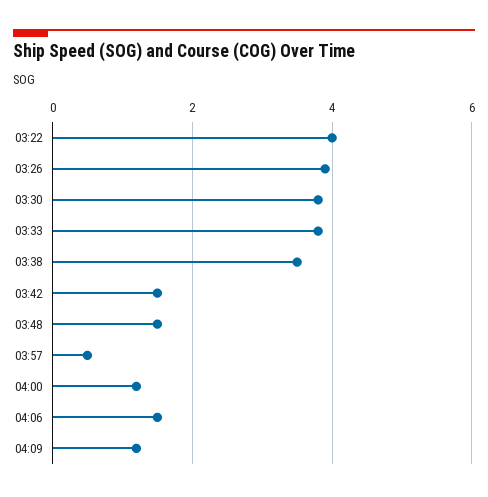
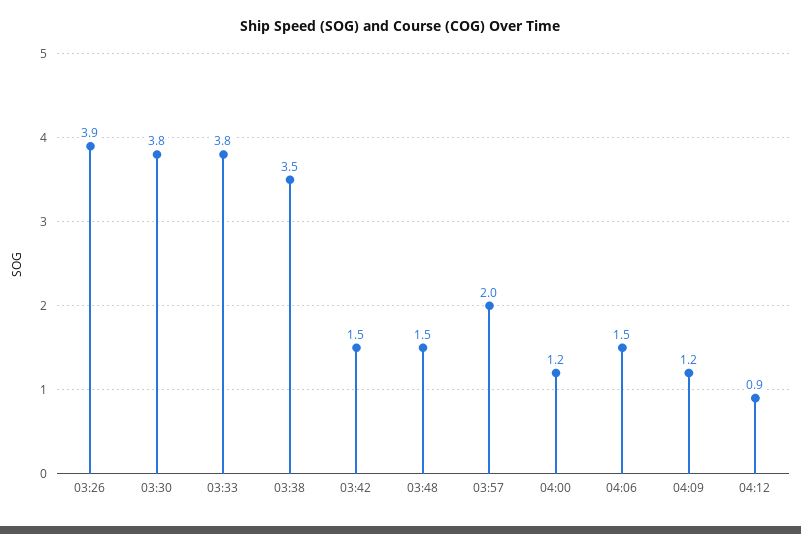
03:22: 4 -> none
03:57: 0.5 -> 2
04:12: none -> 0.9

